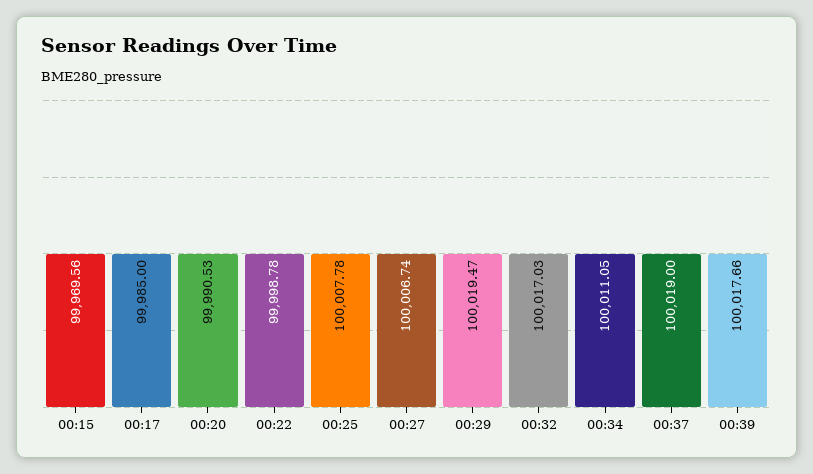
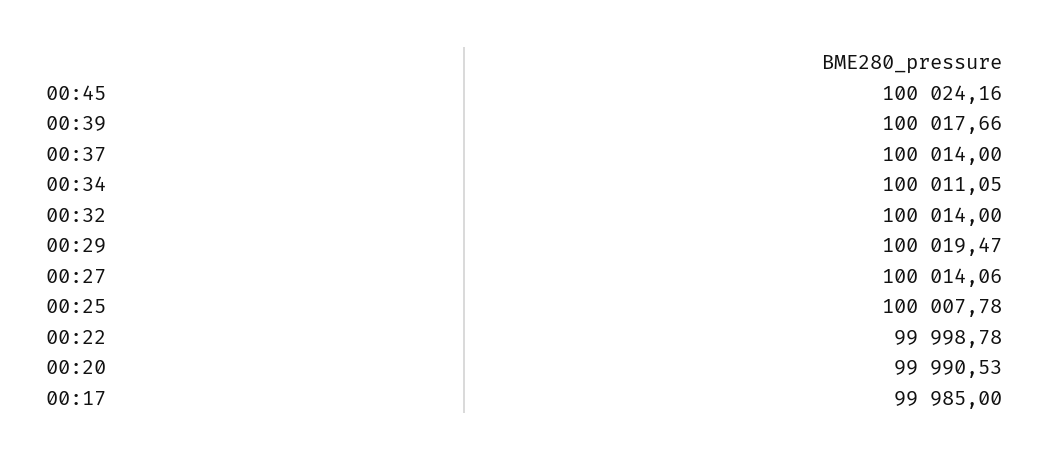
00:15: 99969.56 -> none
00:27: 100006.74 -> 100014.06
00:32: 100017.03 -> 100014
00:37: 100019 -> 100014
00:45: none -> 100024.16

